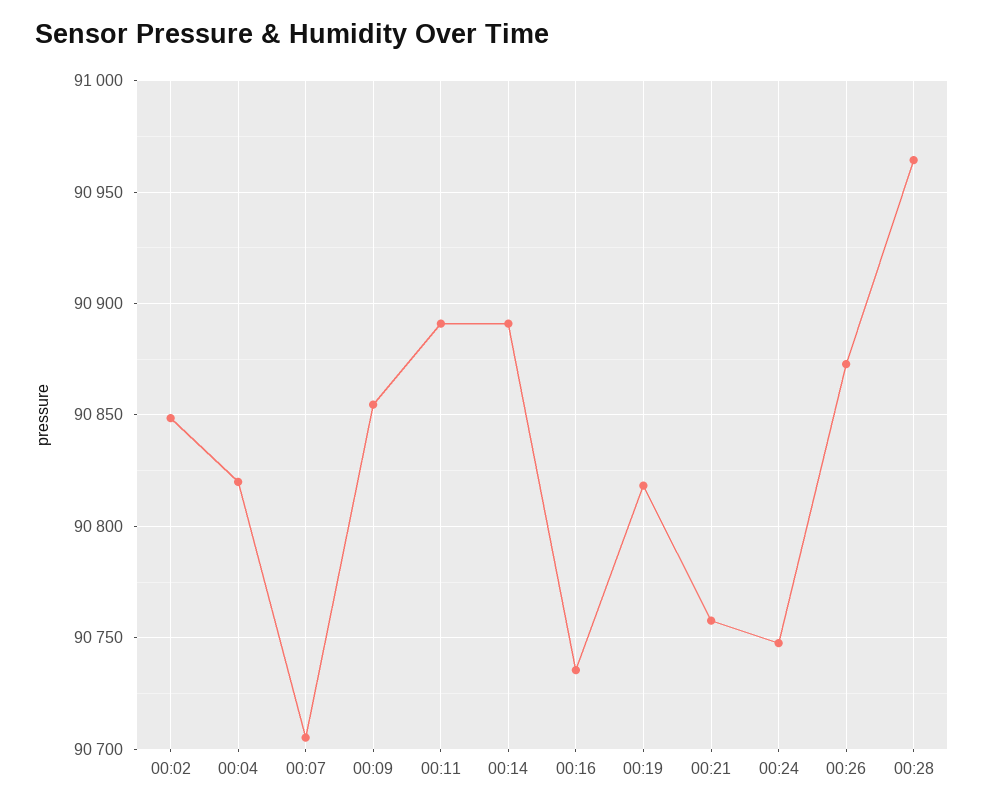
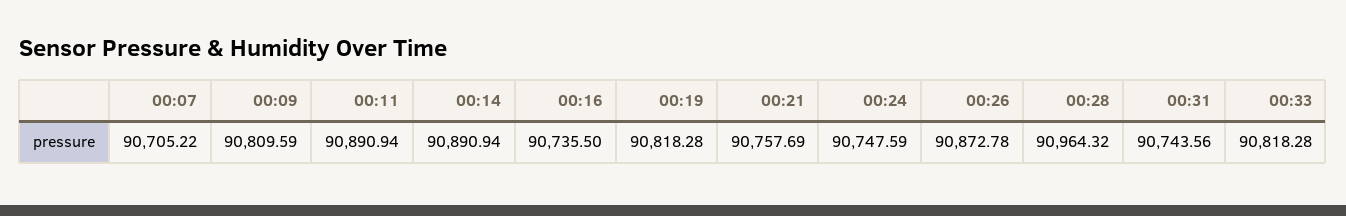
00:02: 90850 -> none
00:04: 90820 -> none
00:09: 90855 -> 90809.59
00:31: none -> 90743.56
00:33: none -> 90818.28

